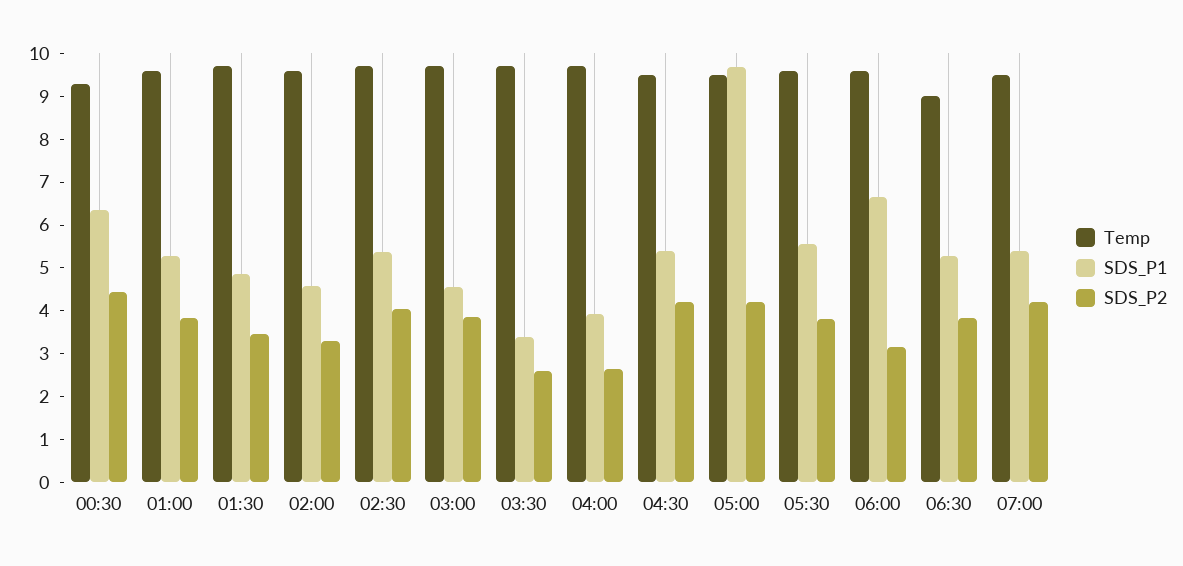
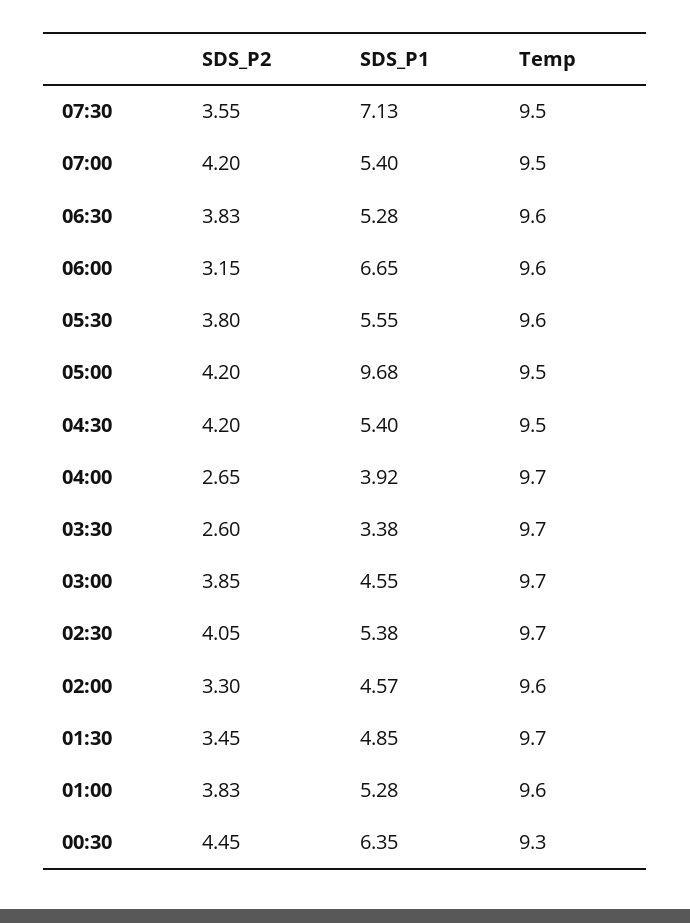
Temp, 06:30: 9 -> 9.6
SDS_P2, 07:30: none -> 3.55
SDS_P1, 07:30: none -> 7.13
Temp, 07:30: none -> 9.5

